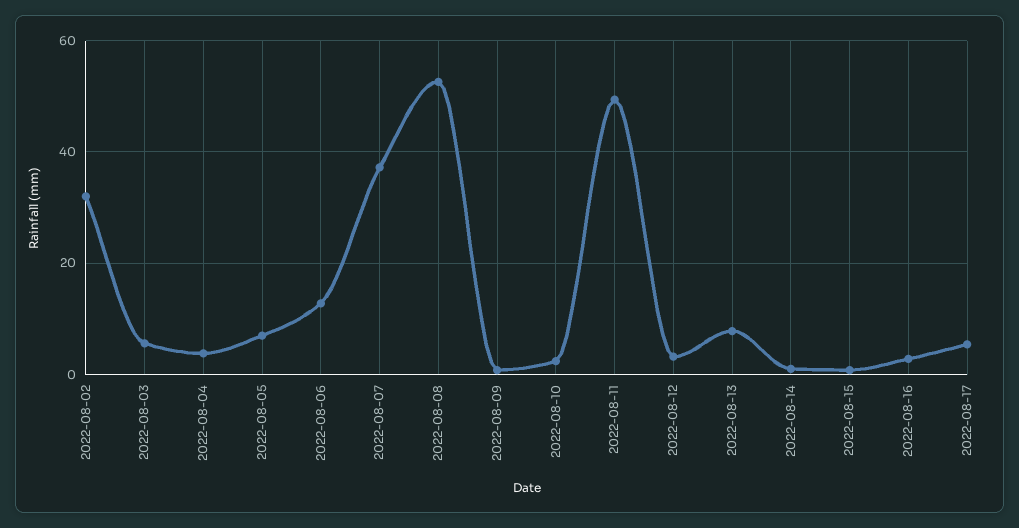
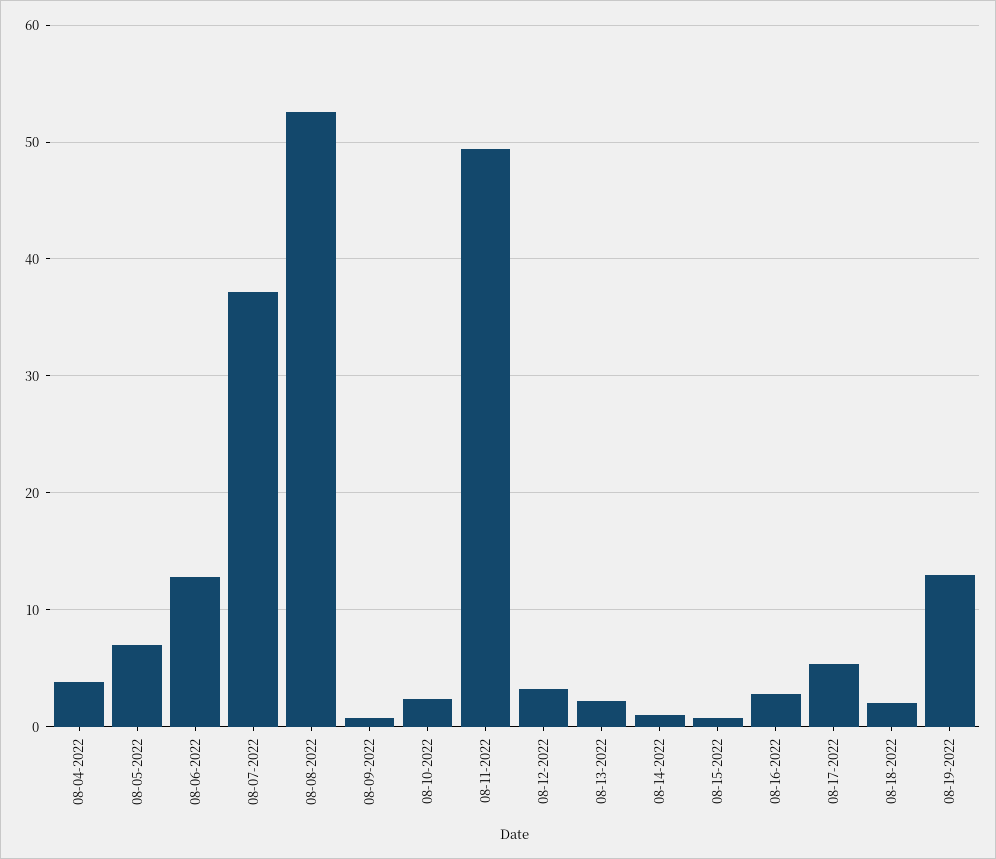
2022-08-02: 32 -> none
2022-08-03: 6 -> none
2022-08-13: 8 -> 2
08-18-2022: none -> 2
08-19-2022: none -> 13

